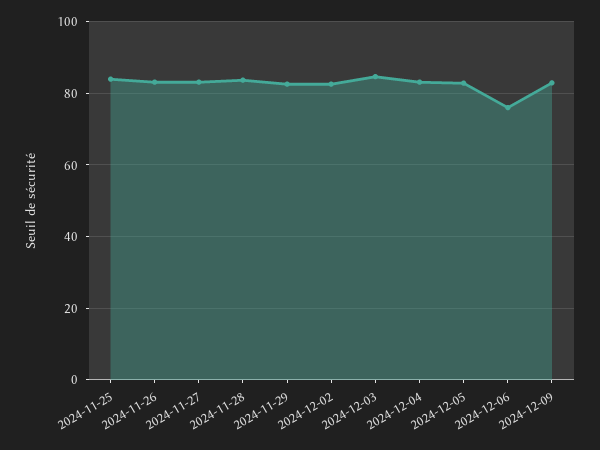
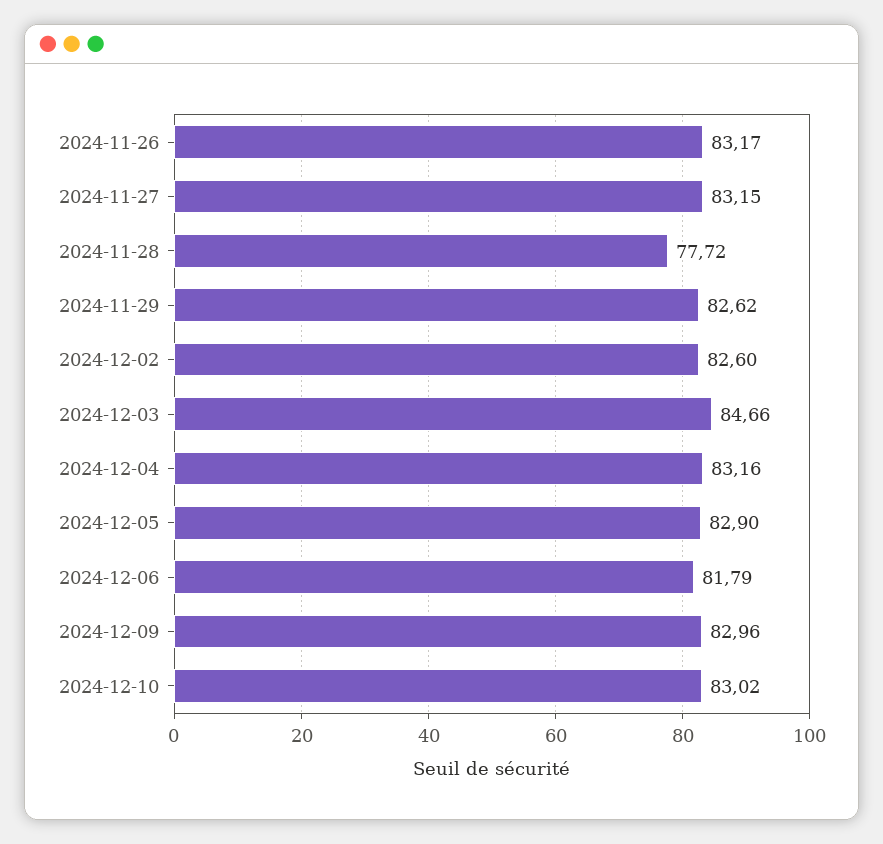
2024-11-25: 84 -> none
2024-11-28: 84 -> 77.72
2024-12-06: 76 -> 81.79
2024-12-10: none -> 83.02

